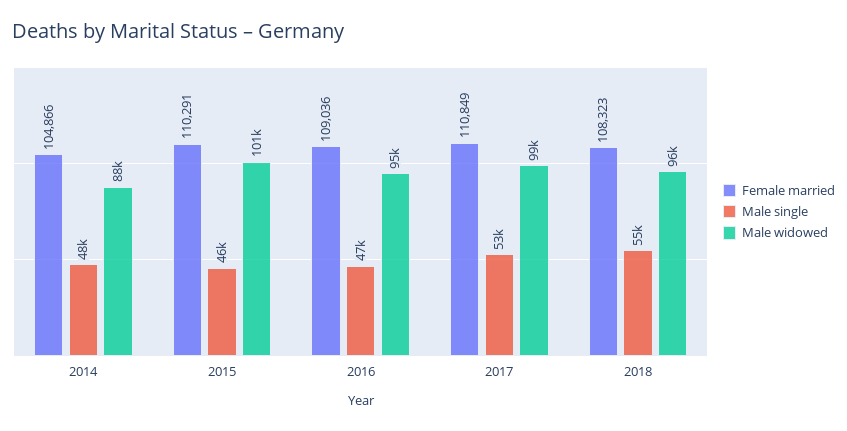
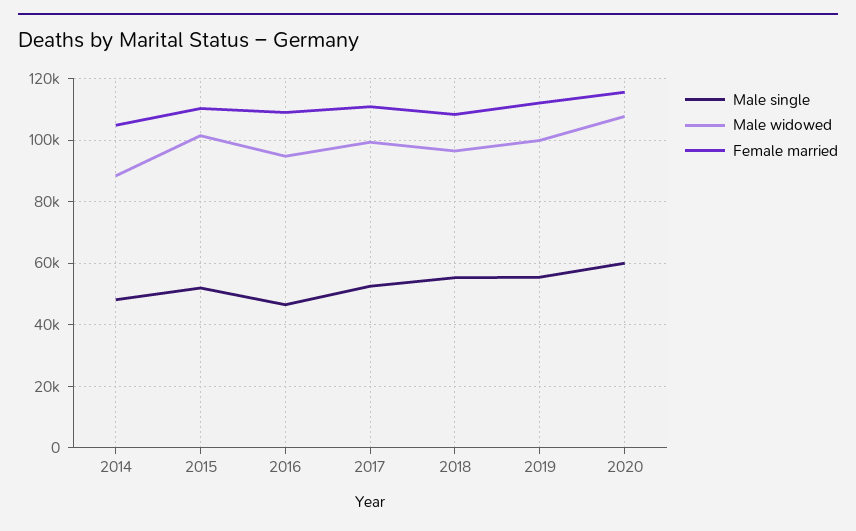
Male single, 2015: 46000 -> 52000
Male single, 2019: none -> 56000
Male widowed, 2019: none -> 100000
Female married, 2019: none -> 112000
Male single, 2020: none -> 60000
Male widowed, 2020: none -> 108000
Female married, 2020: none -> 116000

